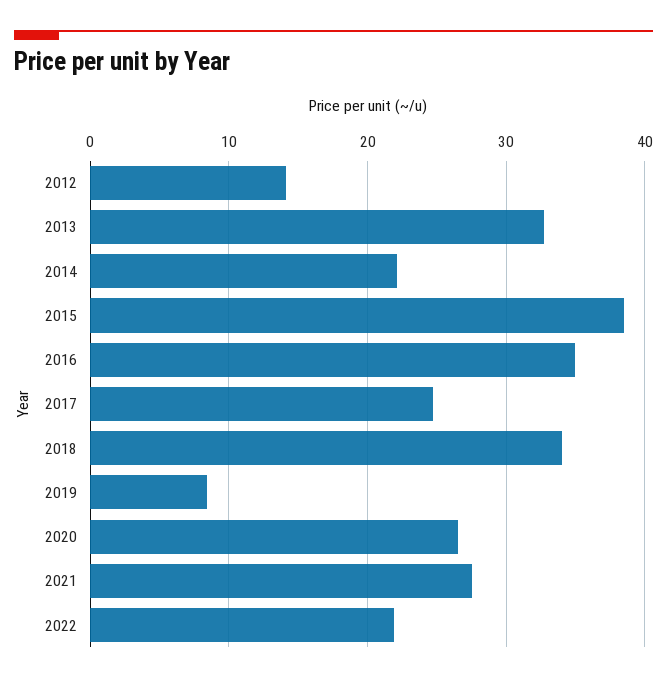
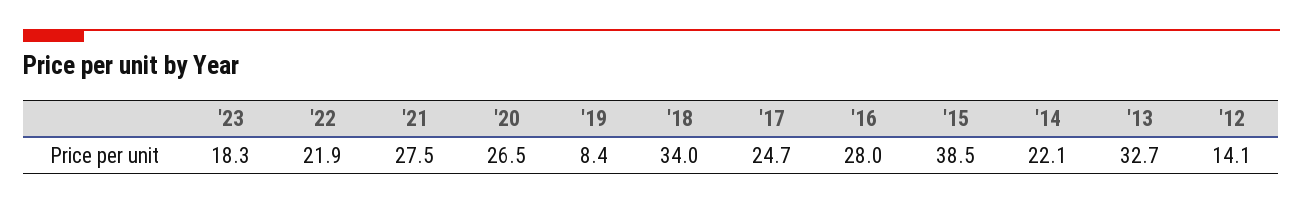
2016: 35 -> 28
'23: none -> 18.3

